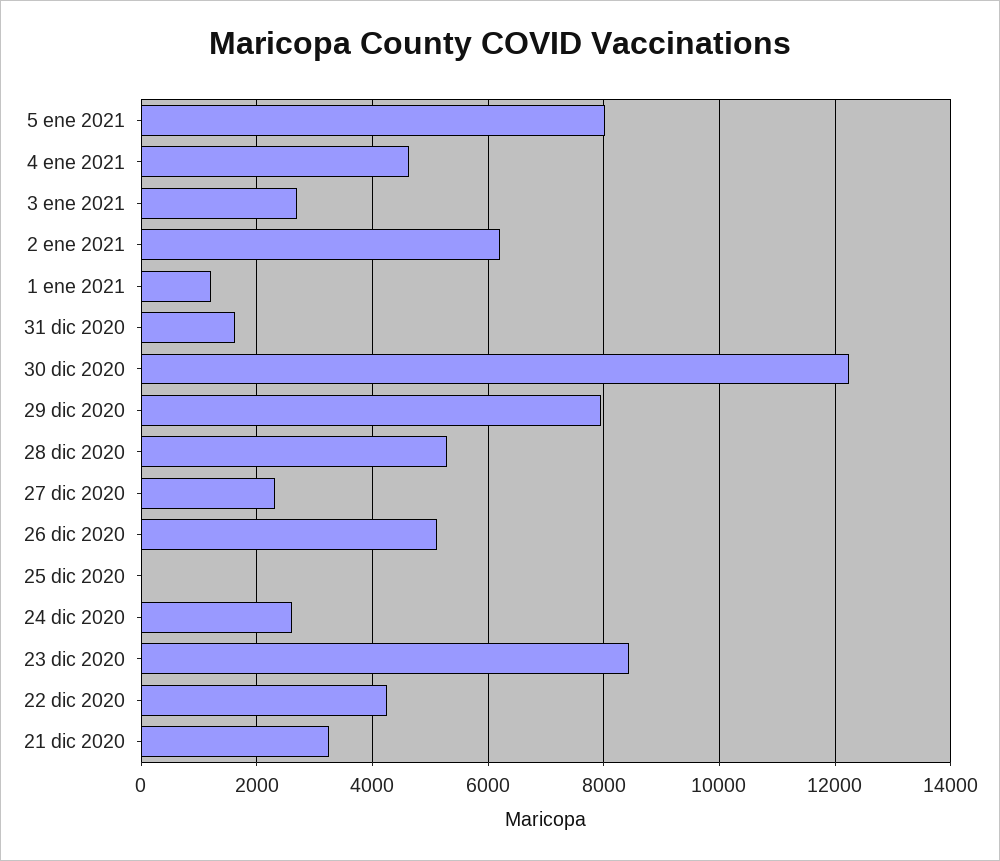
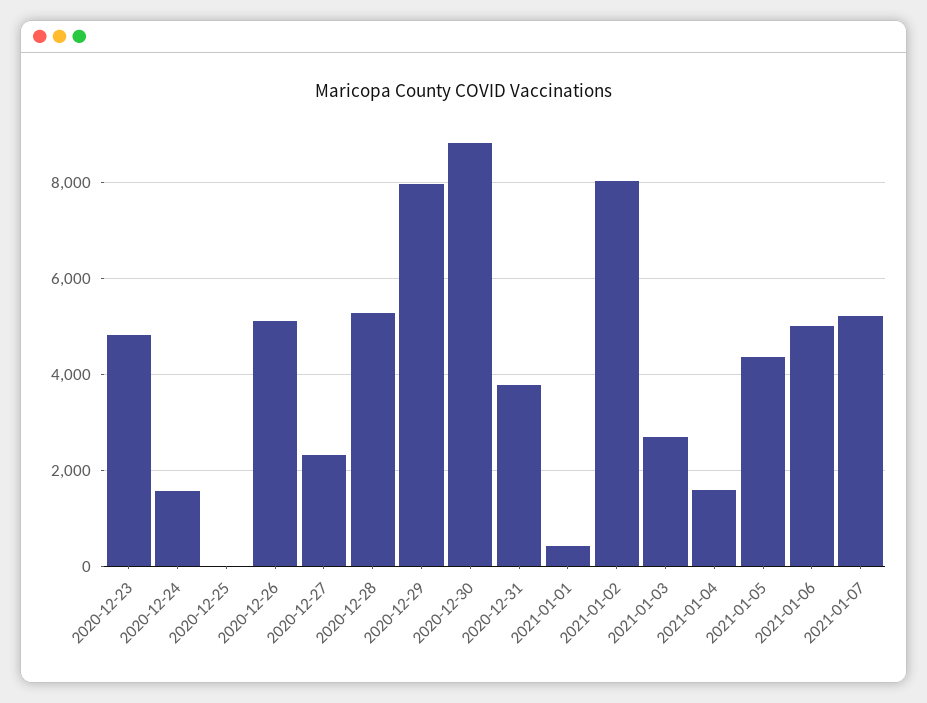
5 ene 2021: 8000 -> 4400
4 ene 2021: 4600 -> 1600
2 ene 2021: 6200 -> 8000
1 ene 2021: 1200 -> 400
31 dic 2020: 1600 -> 3800
30 dic 2020: 12200 -> 8800
24 dic 2020: 2600 -> 1600
23 dic 2020: 8400 -> 4800
22 dic 2020: 4200 -> none
21 dic 2020: 3200 -> none
2021-01-06: none -> 5000
2021-01-07: none -> 5200

